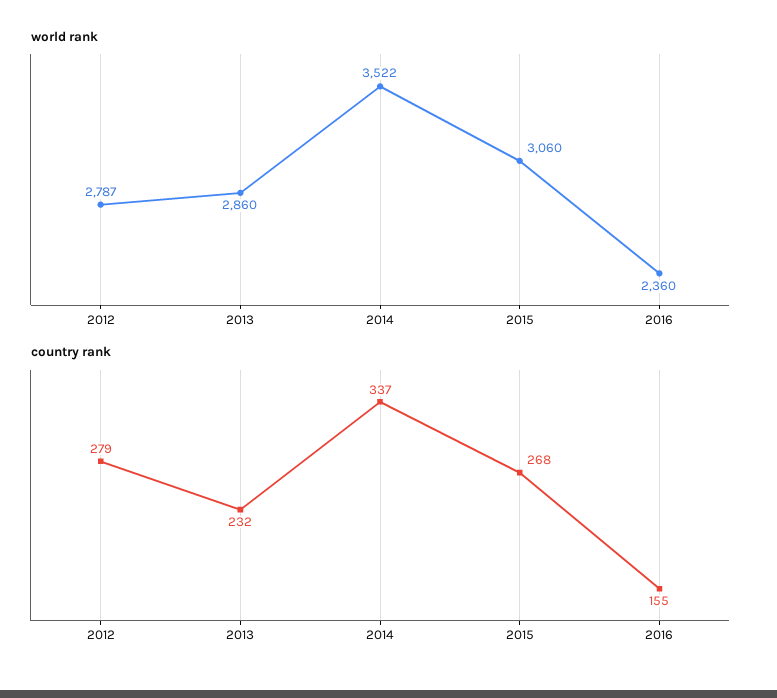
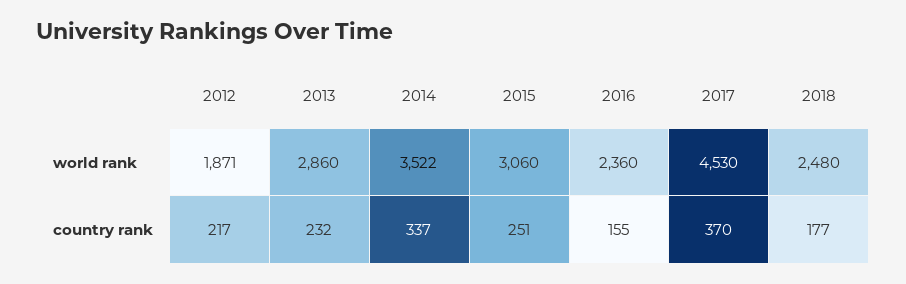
world rank, 2012: 2787 -> 1871
country rank, 2012: 279 -> 217
country rank, 2015: 268 -> 251
world rank, 2017: none -> 4530
world rank, 2018: none -> 2480
country rank, 2017: none -> 370
country rank, 2018: none -> 177

